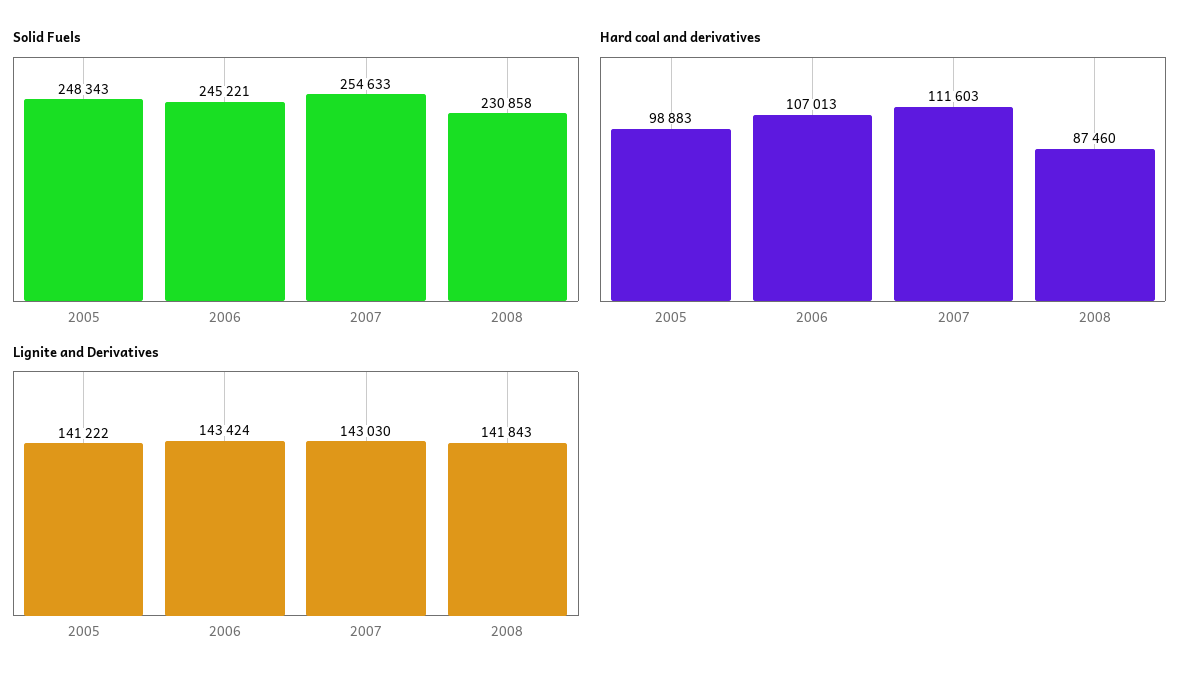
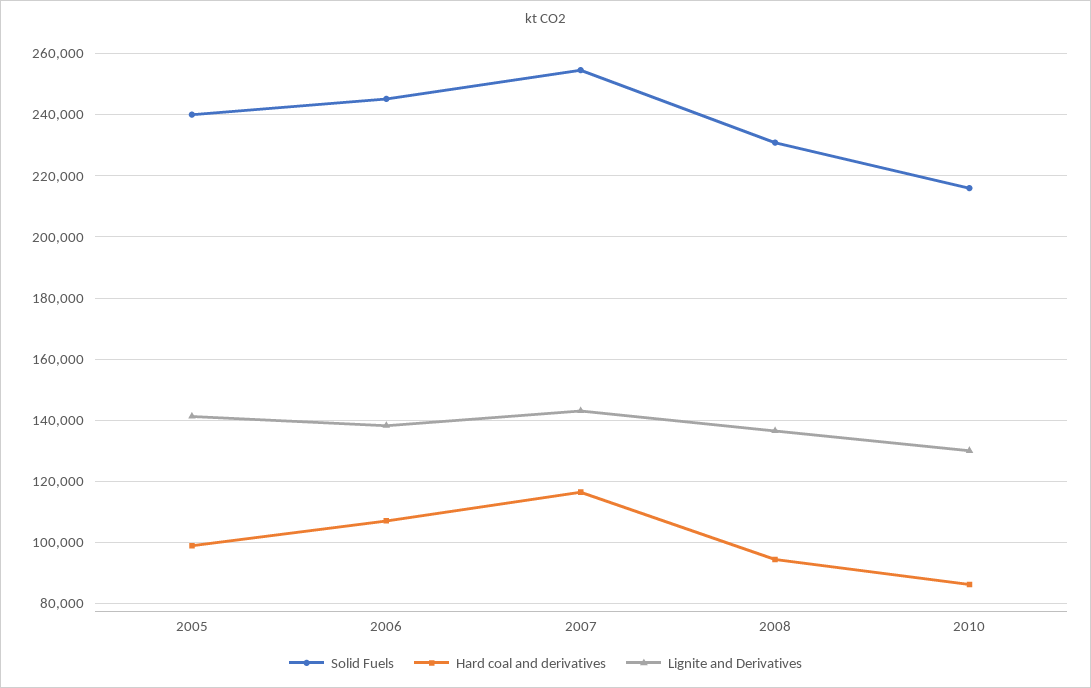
Solid Fuels, 2005: 248343 -> 240000
Hard coal and derivatives, 2007: 111603 -> 116000
Hard coal and derivatives, 2008: 87460 -> 94000
Lignite and Derivatives, 2006: 143424 -> 138000
Lignite and Derivatives, 2008: 141843 -> 136000
Solid Fuels, 2010: none -> 216000
Hard coal and derivatives, 2010: none -> 86000
Lignite and Derivatives, 2010: none -> 130000

